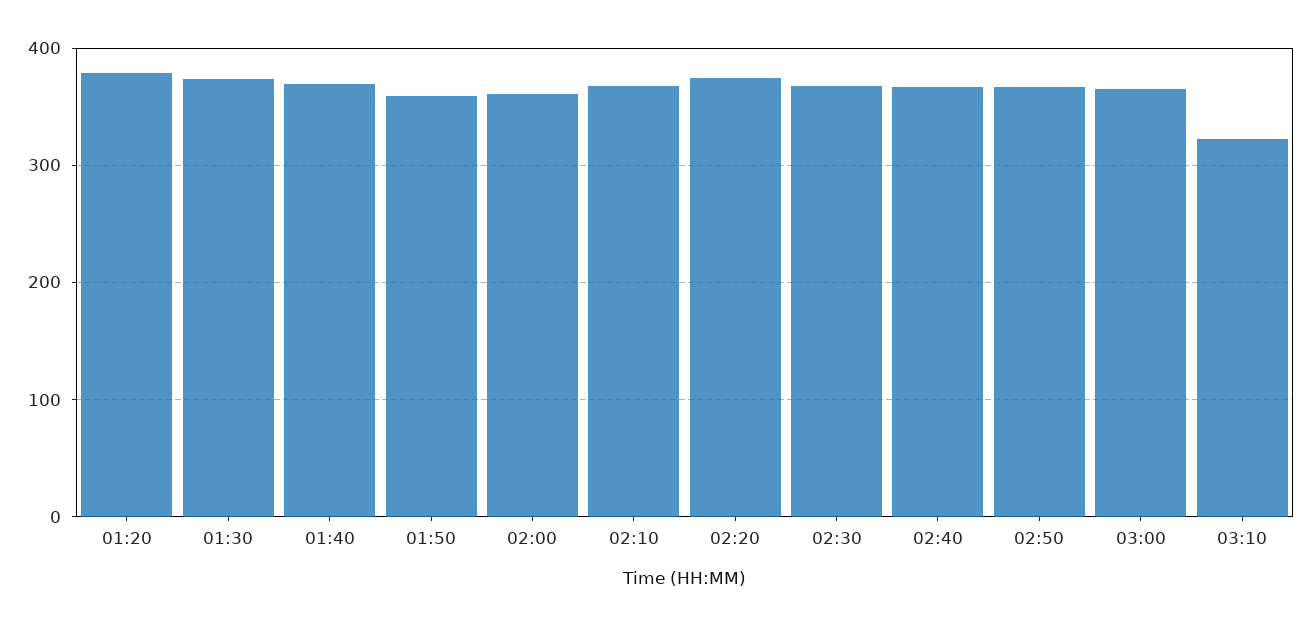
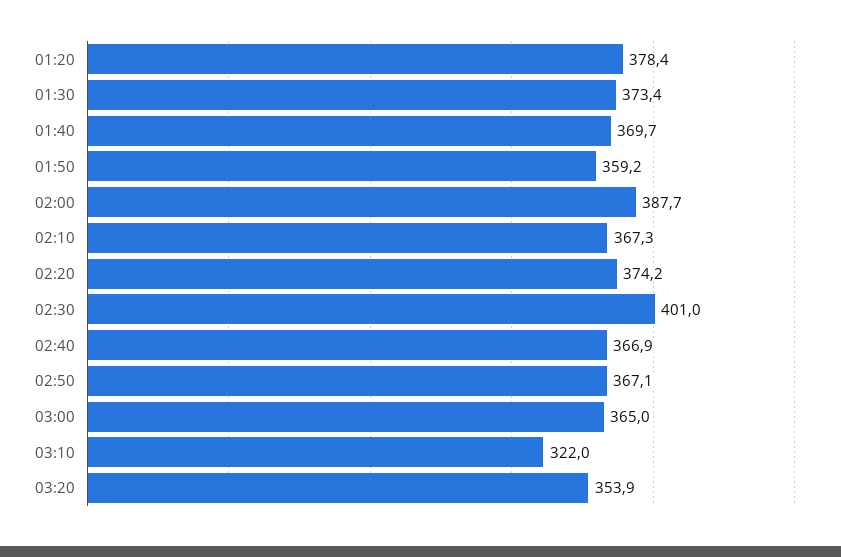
02:00: 360 -> 387.7
02:30: 370 -> 401
03:20: none -> 353.9

